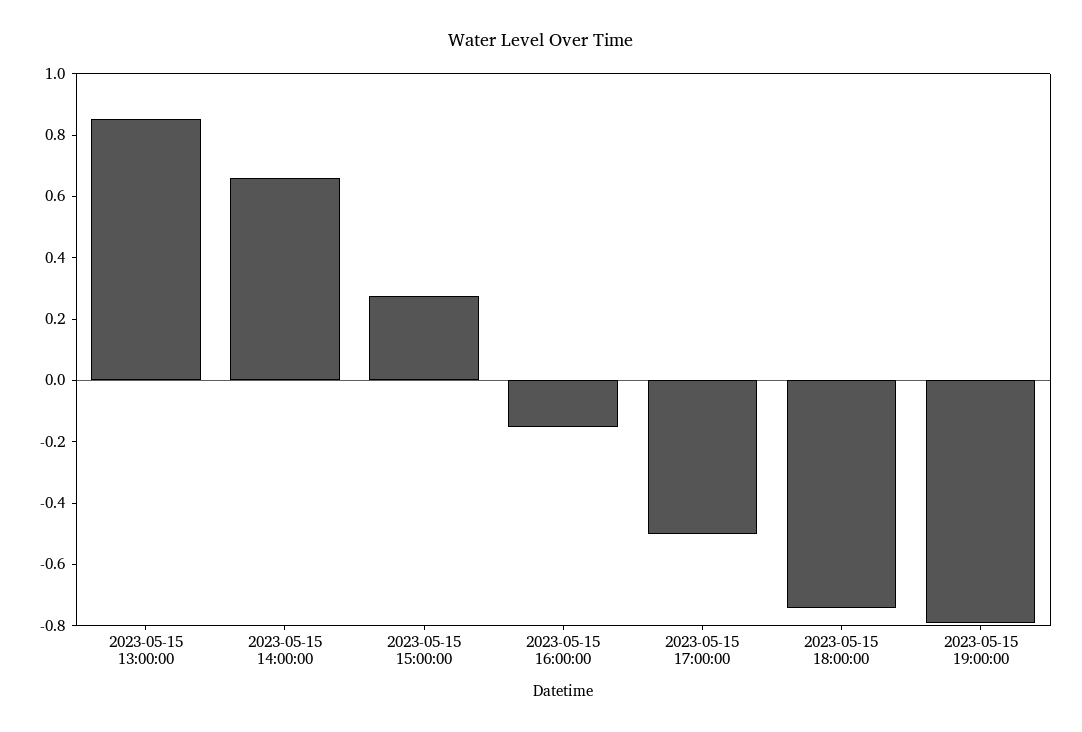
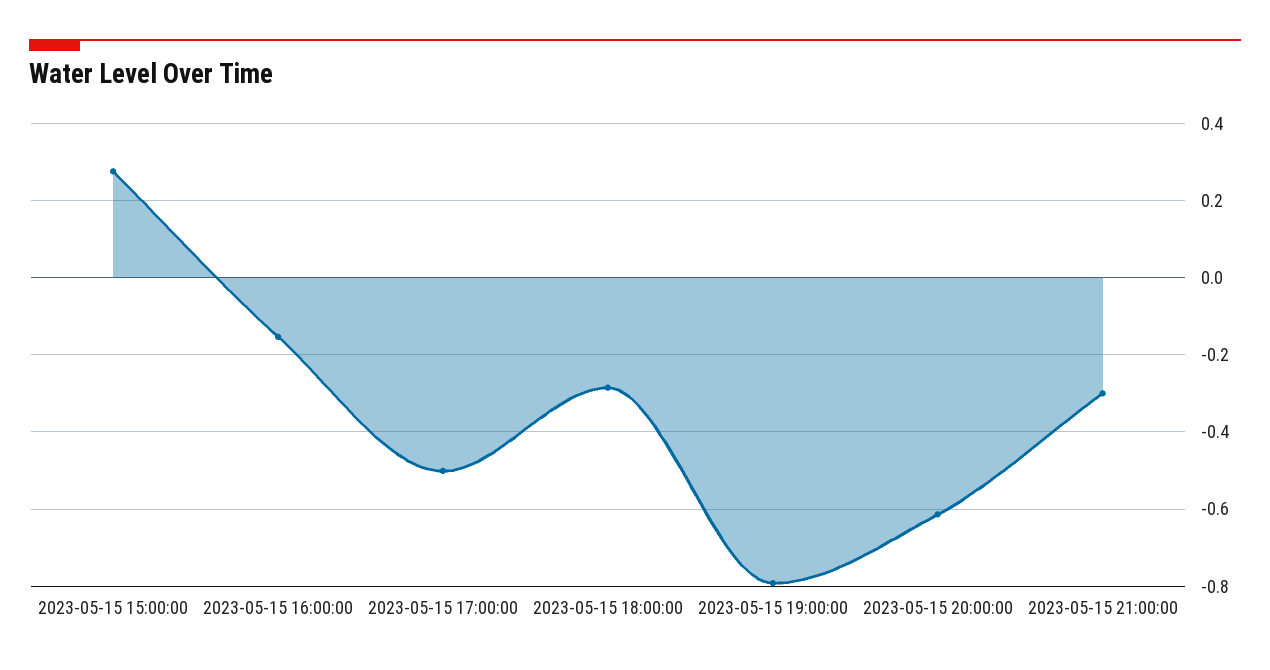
2023-05-15 13:00:00: 0.85 -> none
2023-05-15 14:00:00: 0.65 -> none
2023-05-15 18:00:00: -0.75 -> -0.28
2023-05-15 20:00:00: none -> -0.62
2023-05-15 21:00:00: none -> -0.3

